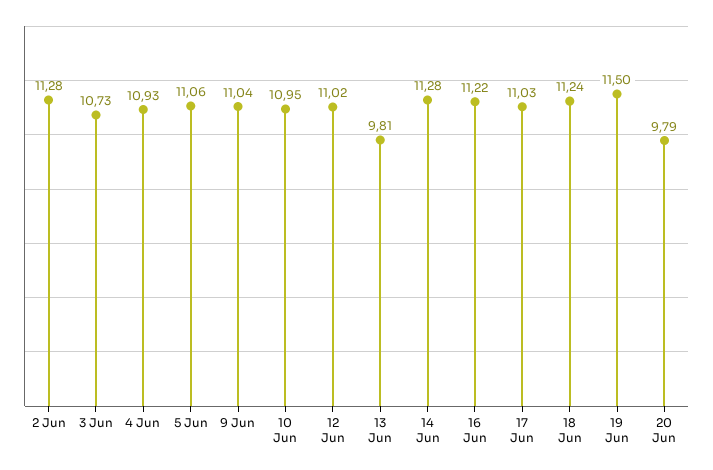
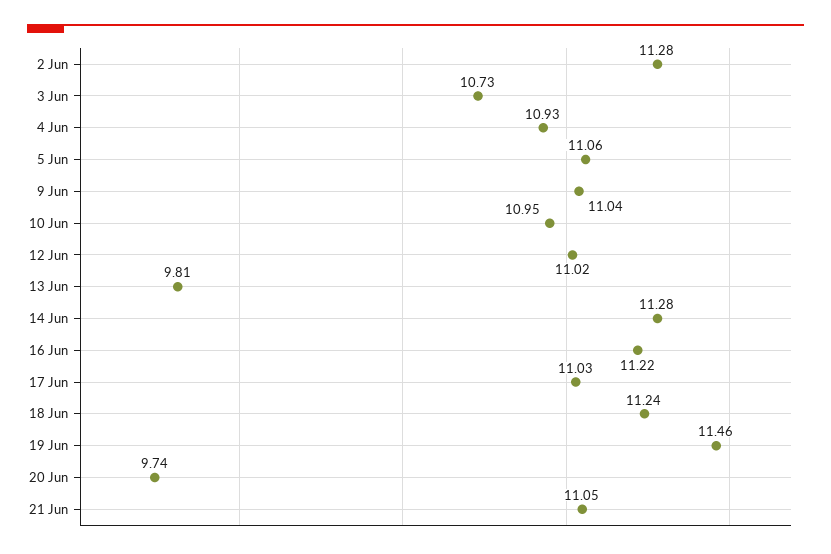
19 Jun: 11.5 -> 11.46
20 Jun: 9.79 -> 9.74
21 Jun: none -> 11.05

